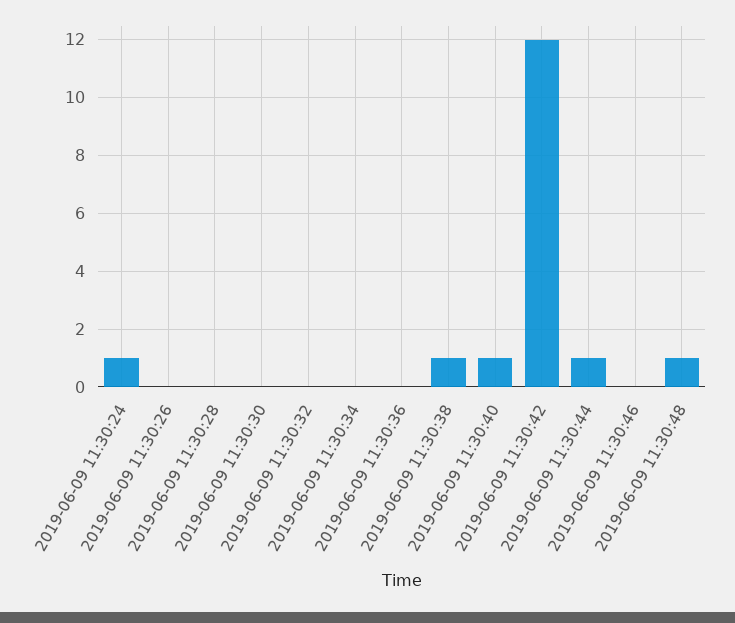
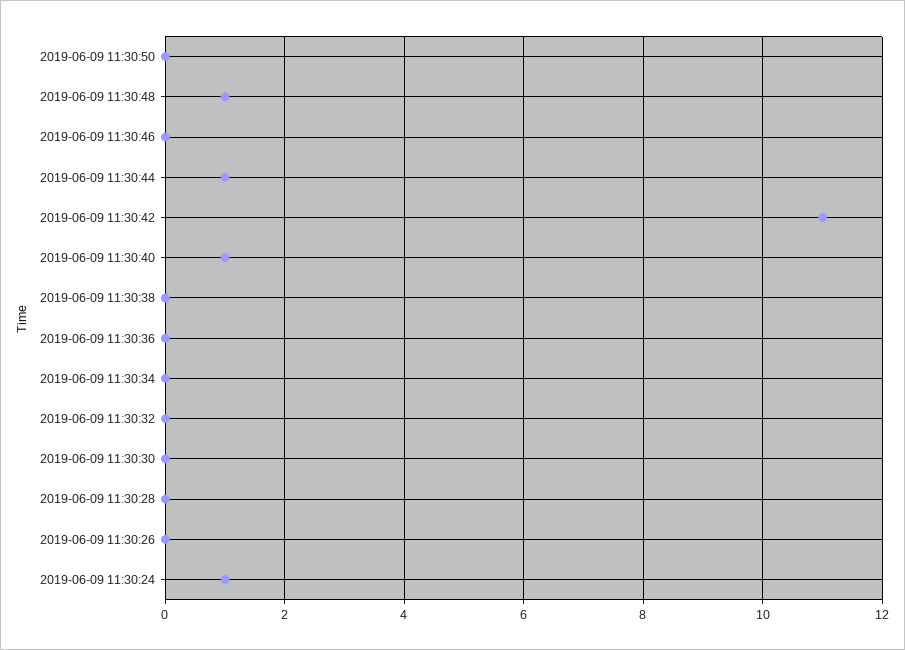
2019-06-09 11:30:38: 1 -> 0
2019-06-09 11:30:42: 12 -> 11
2019-06-09 11:30:50: none -> 0

